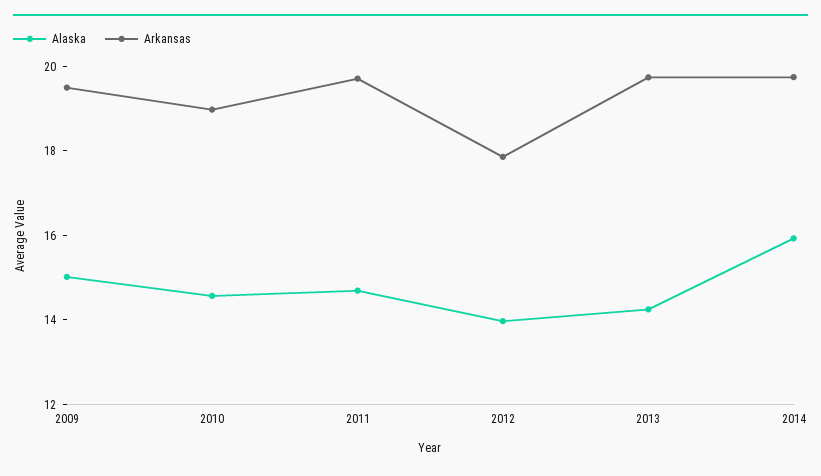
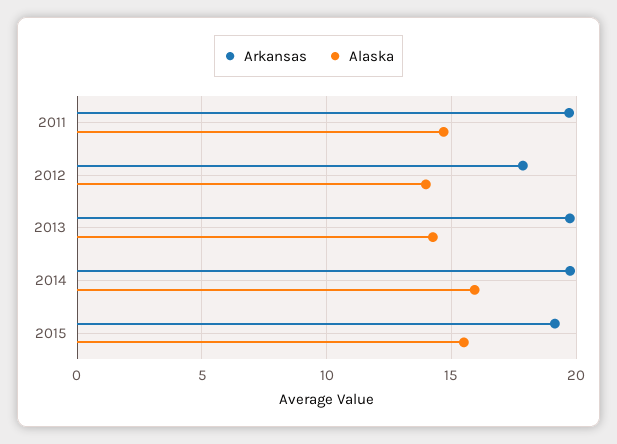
Alaska, 2009: 15 -> none
Arkansas, 2009: 19.5 -> none
Alaska, 2010: 14.5 -> none
Arkansas, 2010: 19 -> none
Arkansas, 2015: none -> 19
Alaska, 2015: none -> 15.5

